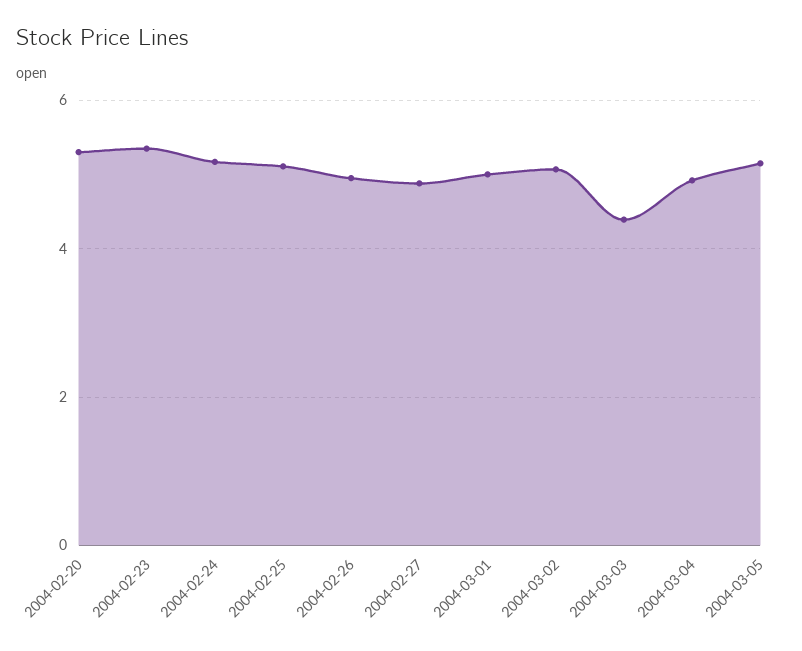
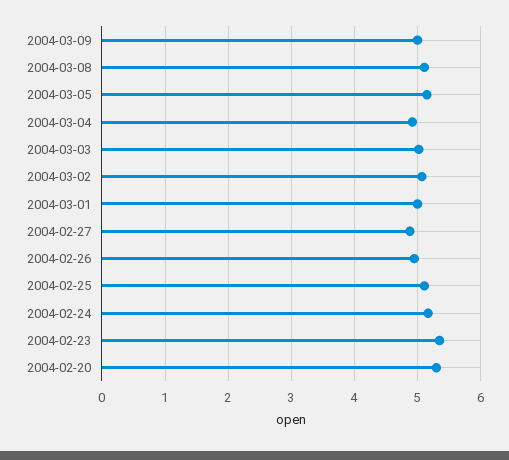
2004-03-03: 4.4 -> 5
2004-03-09: none -> 5
2004-03-08: none -> 5.1

